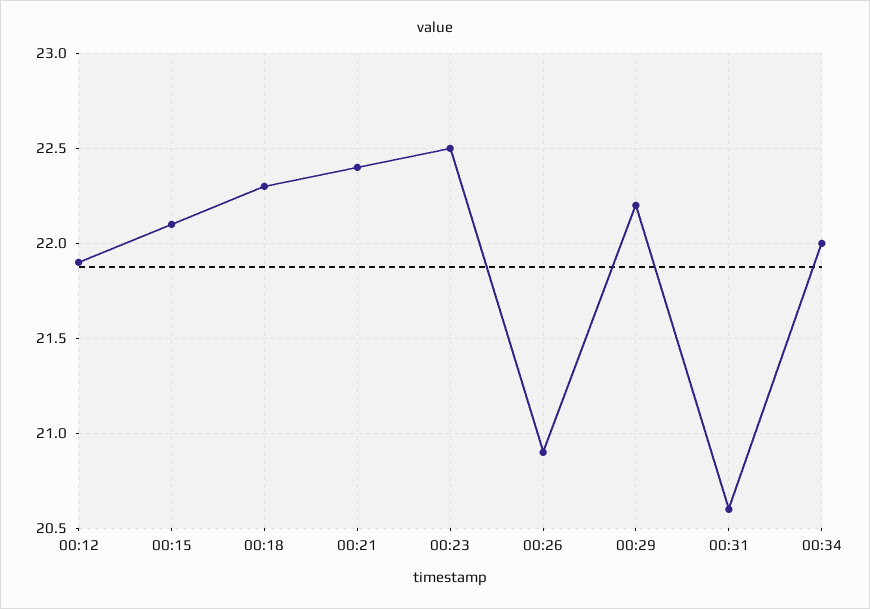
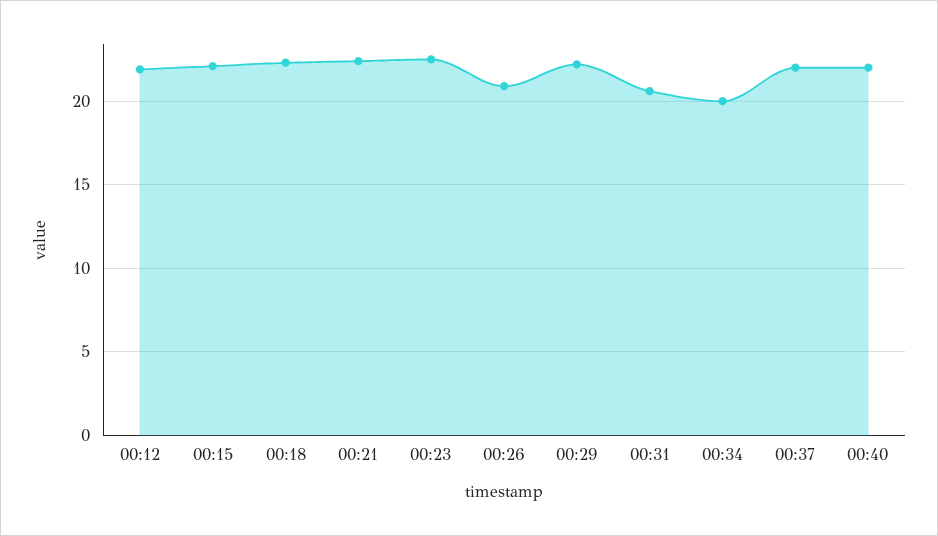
00:34: 22 -> 20
00:37: none -> 22
00:40: none -> 22

